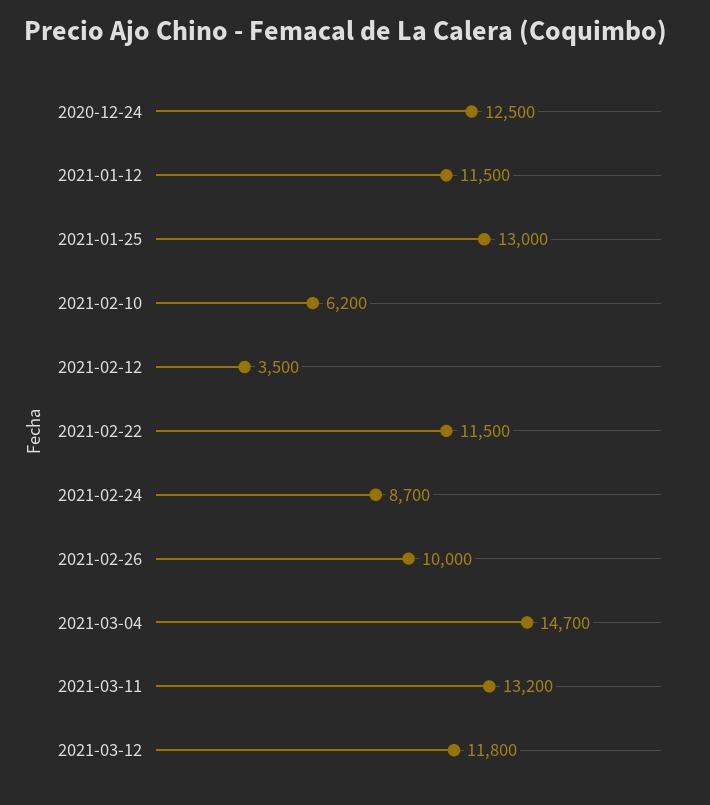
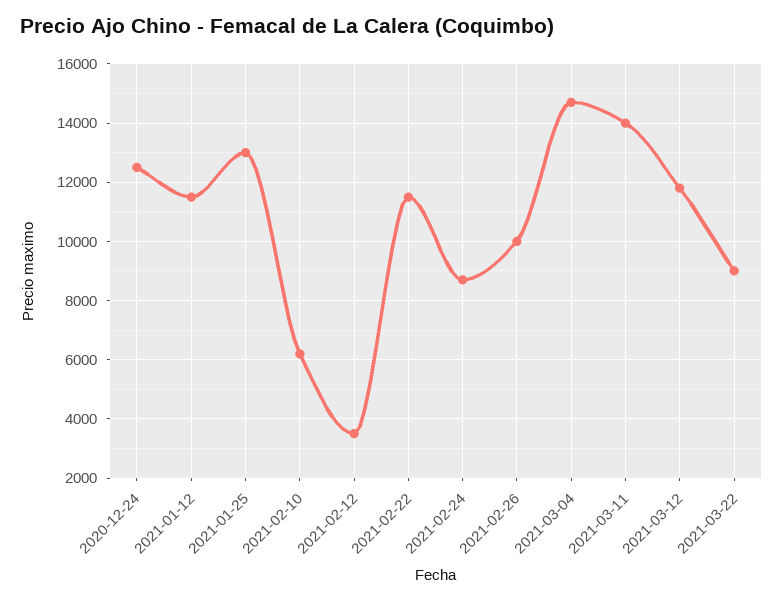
2021-03-11: 13200 -> 14000
2021-03-22: none -> 9000

